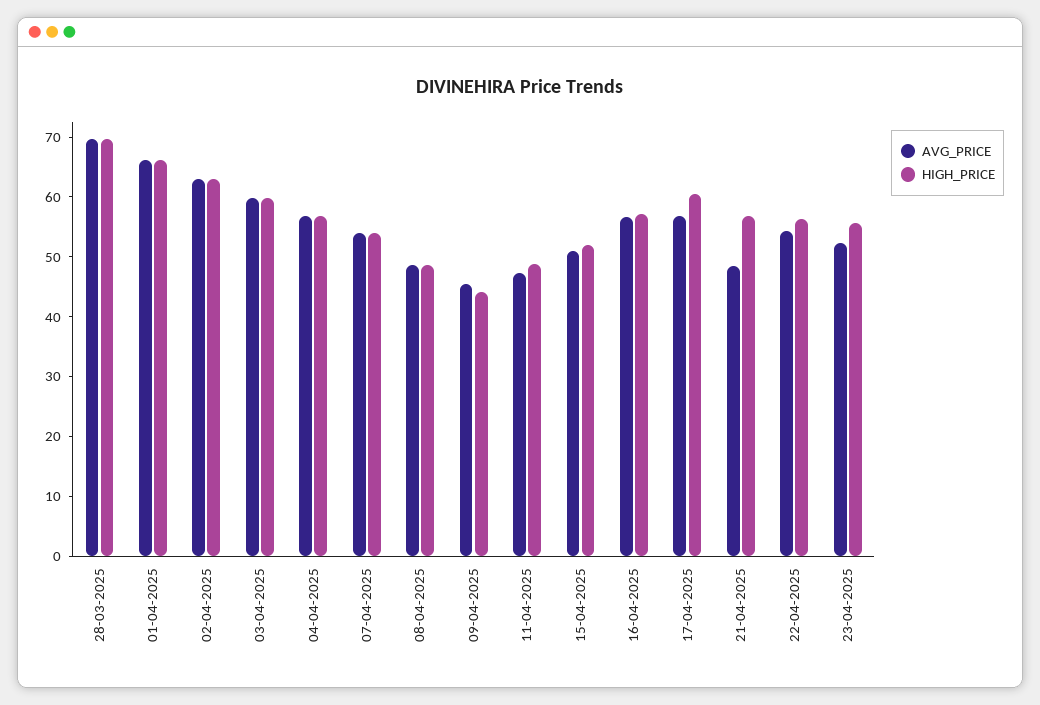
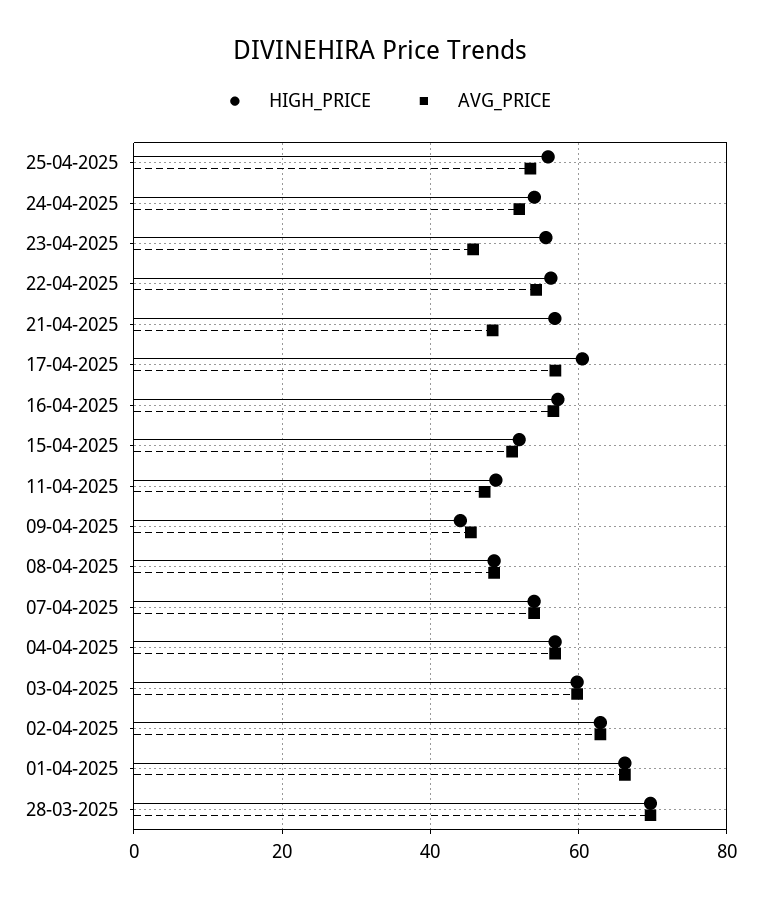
AVG_PRICE, 23-04-2025: 52 -> 46
HIGH_PRICE, 25-04-2025: none -> 56
AVG_PRICE, 25-04-2025: none -> 54
HIGH_PRICE, 24-04-2025: none -> 54
AVG_PRICE, 24-04-2025: none -> 52

